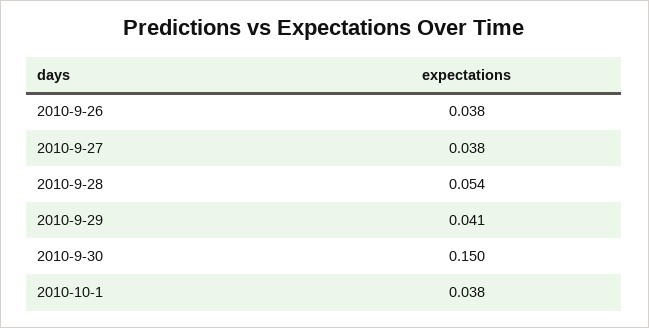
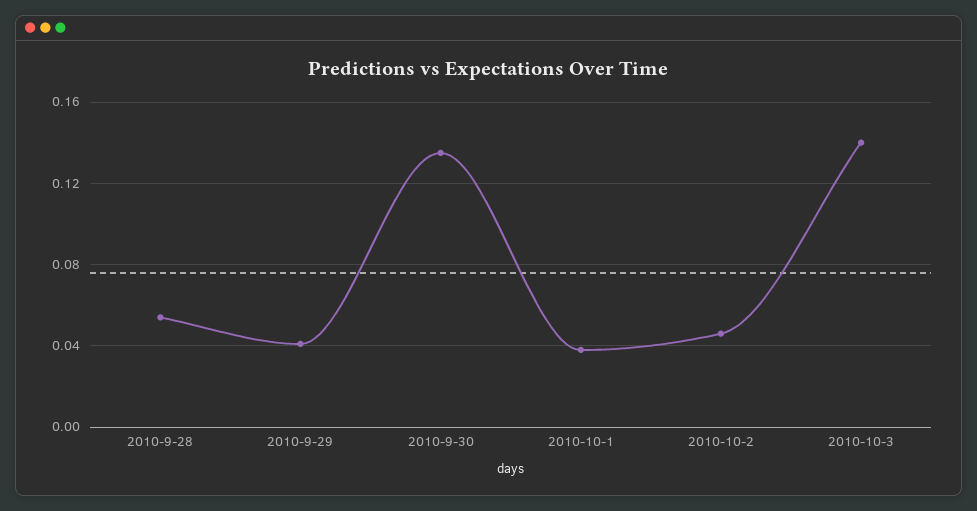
2010-9-26: 0.038 -> none
2010-9-27: 0.038 -> none
2010-9-30: 0.15 -> 0.135
2010-10-2: none -> 0.045
2010-10-3: none -> 0.14

